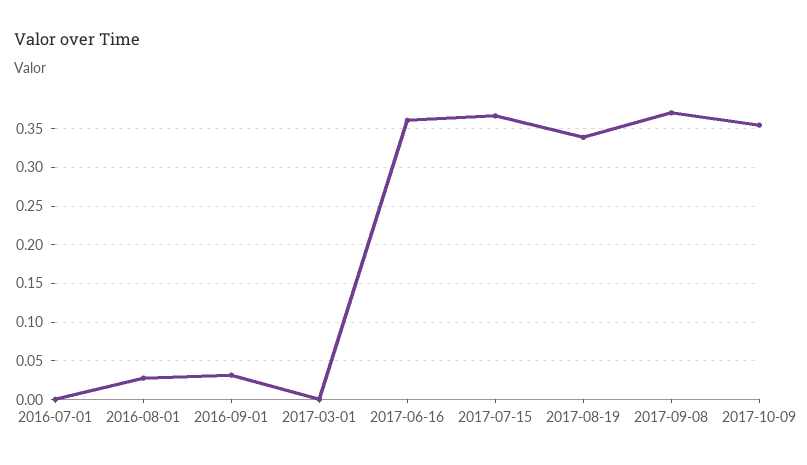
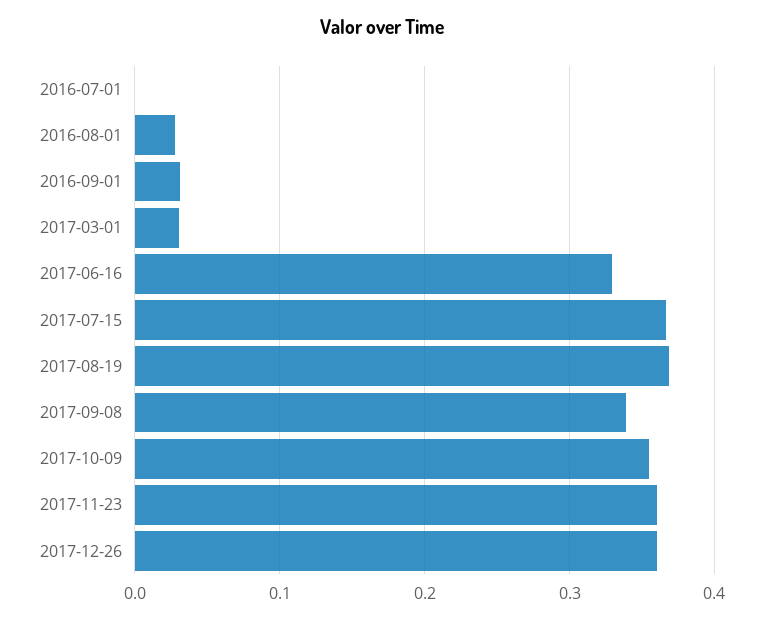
2017-03-01: 0 -> 0.03
2017-06-16: 0.36 -> 0.33
2017-08-19: 0.34 -> 0.37
2017-09-08: 0.37 -> 0.34
2017-11-23: none -> 0.36
2017-12-26: none -> 0.36

